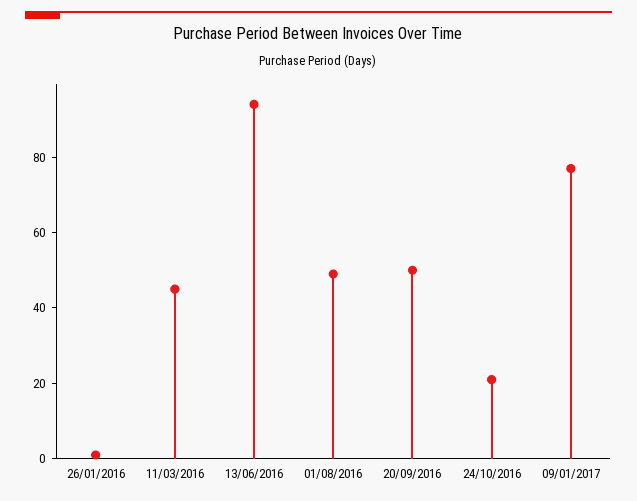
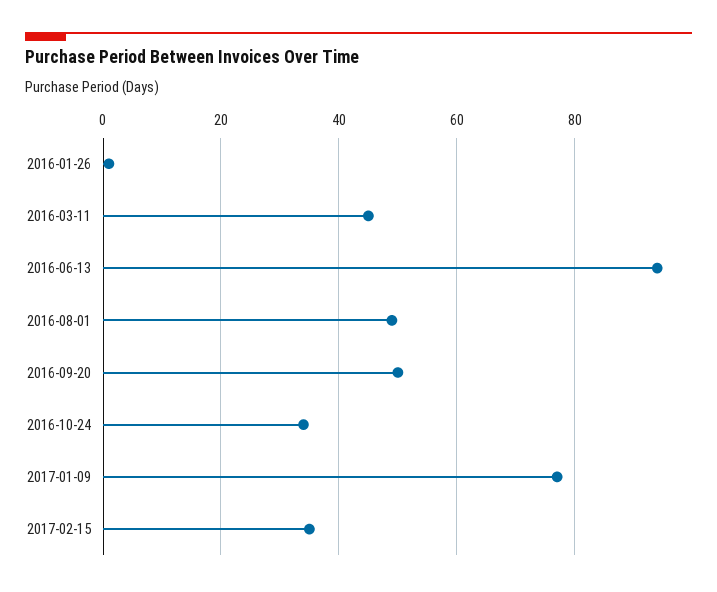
24/10/2016: 20 -> 35
2017-02-15: none -> 35

